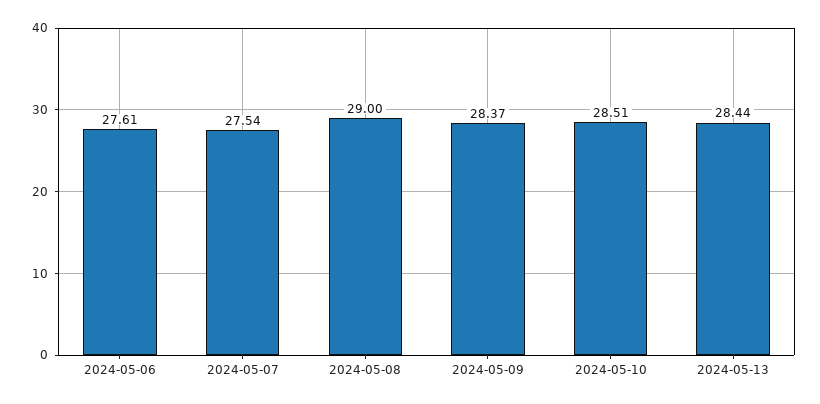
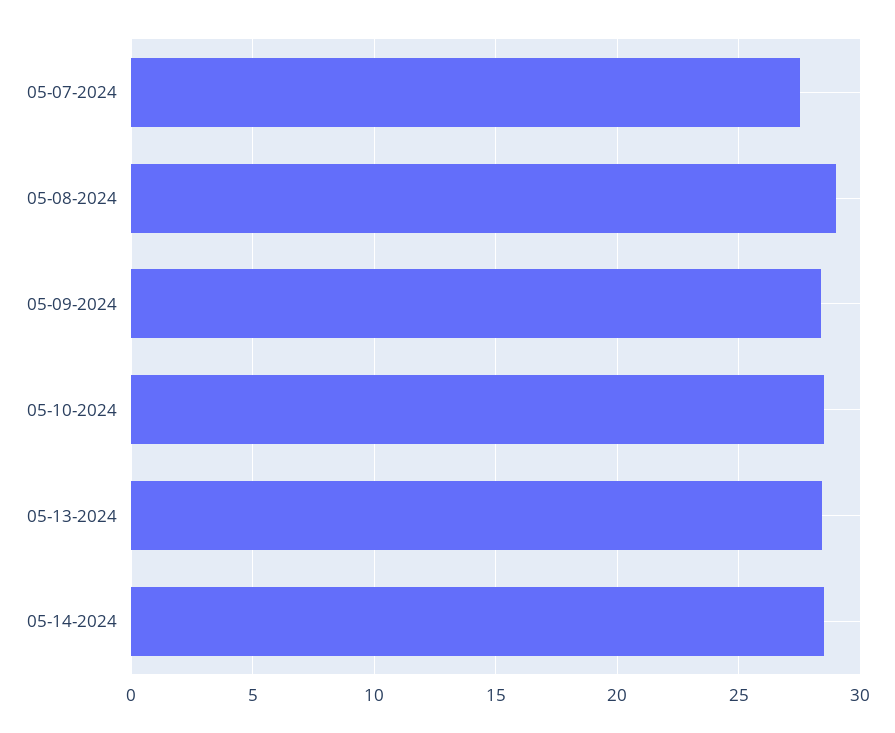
2024-05-06: 27.61 -> none
05-14-2024: none -> 28.5

